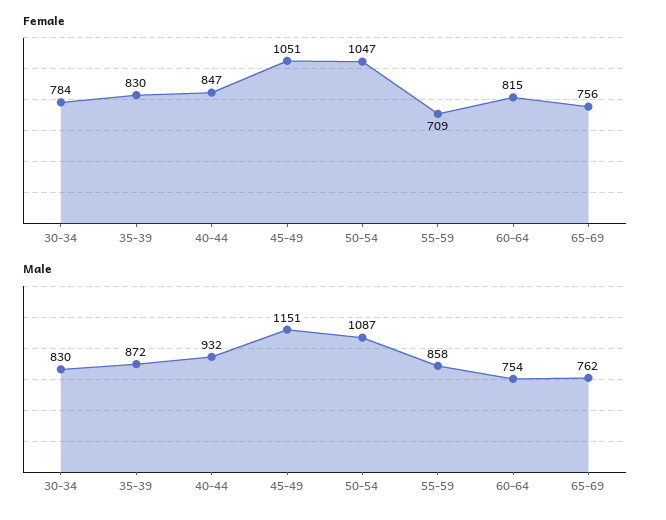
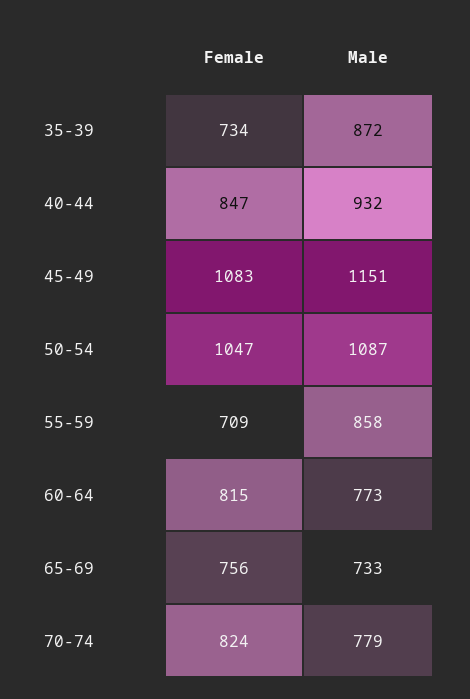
Female, 30-34: 784 -> none
Female, 35-39: 830 -> 734
Female, 45-49: 1051 -> 1083
Male, 30-34: 830 -> none
Male, 60-64: 754 -> 773
Male, 65-69: 762 -> 733
Female, 70-74: none -> 824
Male, 70-74: none -> 779

